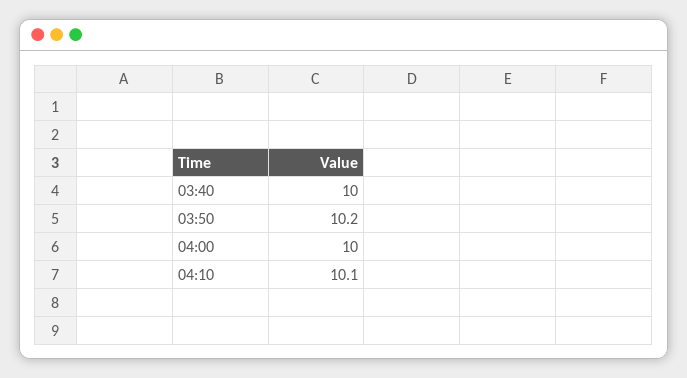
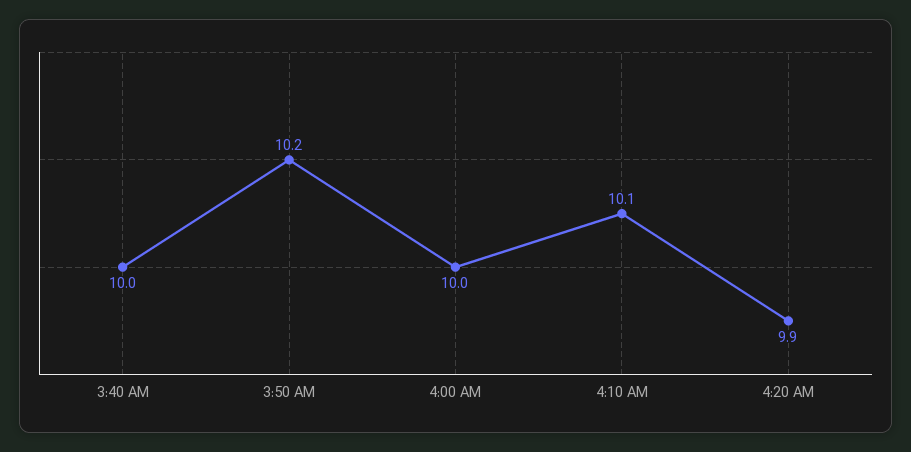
4:20 AM: none -> 9.9

